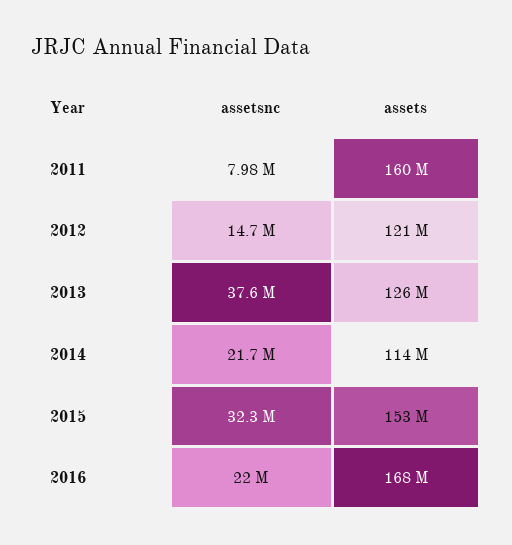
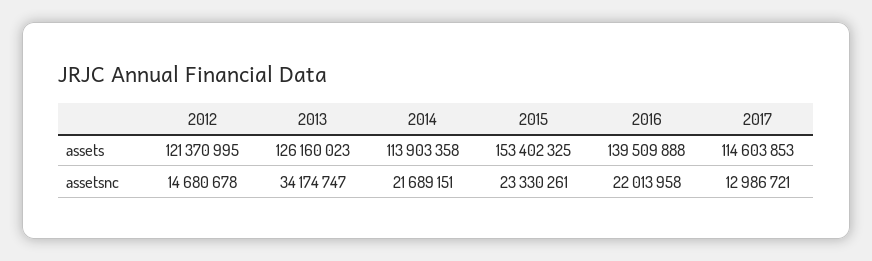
assetsnc, 2011: 7980000 -> none
assets, 2011: 160000000 -> none
assetsnc, 2013: 37600000 -> 34174747
assetsnc, 2015: 32300000 -> 23330261
assets, 2016: 168000000 -> 139509888
assets, 2017: none -> 114603853
assetsnc, 2017: none -> 12986721

